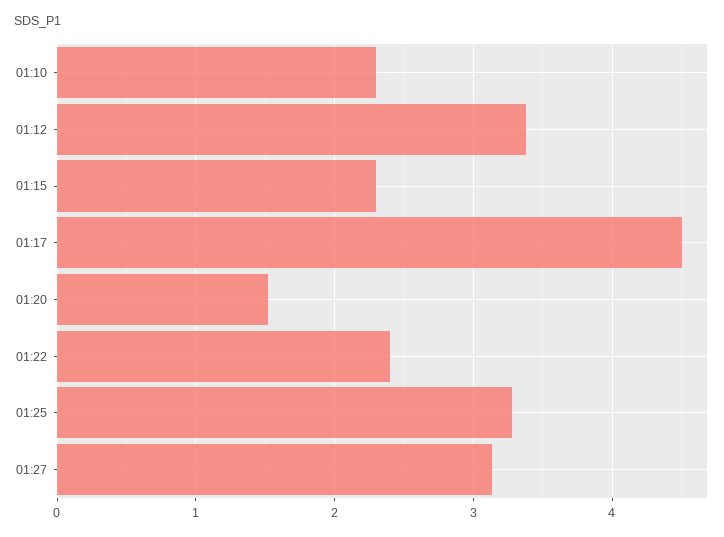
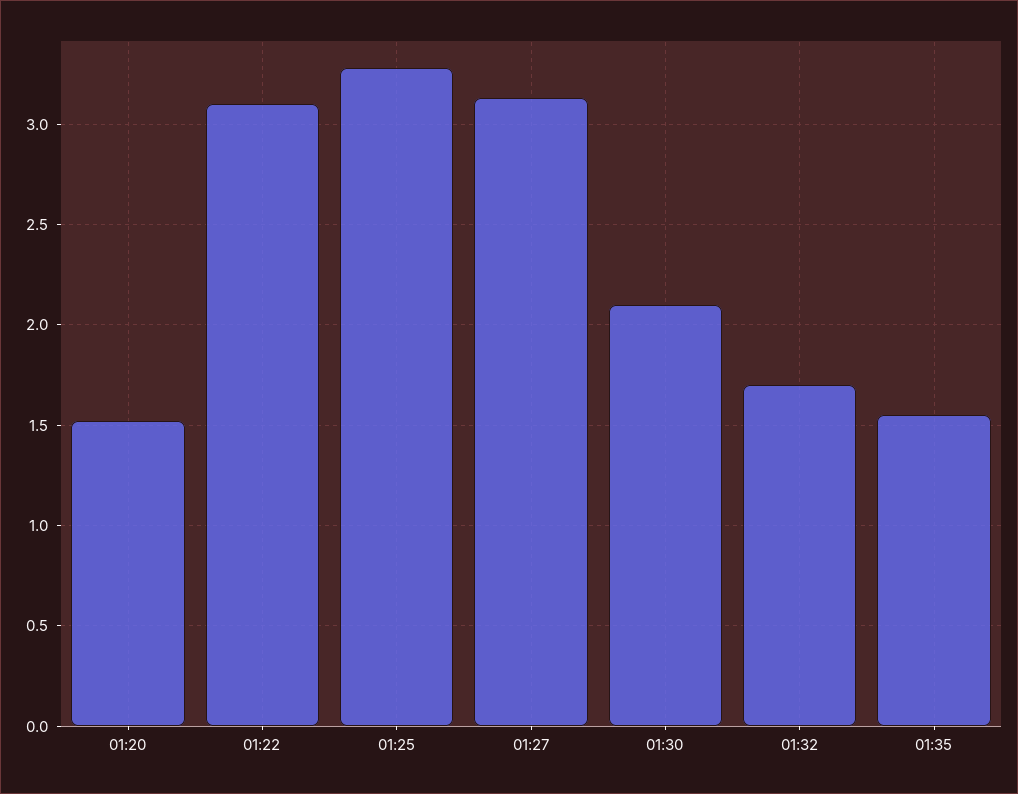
01:10: 2.3 -> none
01:12: 3.4 -> none
01:15: 2.3 -> none
01:17: 4.5 -> none
01:22: 2.4 -> 3.1
01:30: none -> 2.1
01:32: none -> 1.7
01:35: none -> 1.55

